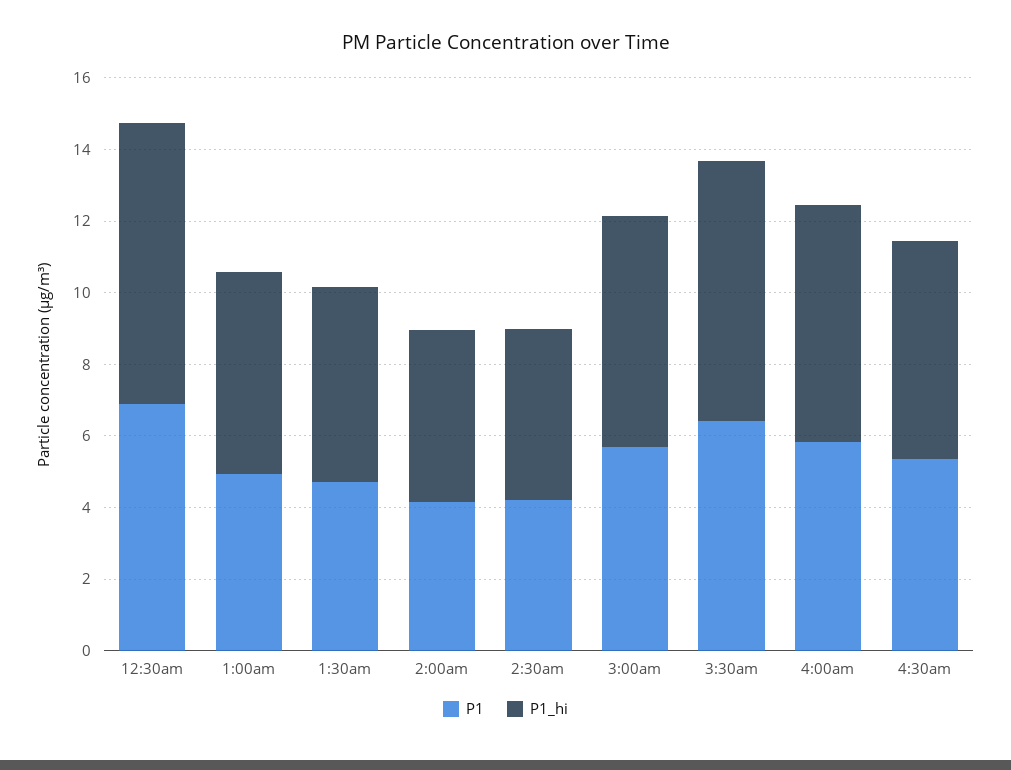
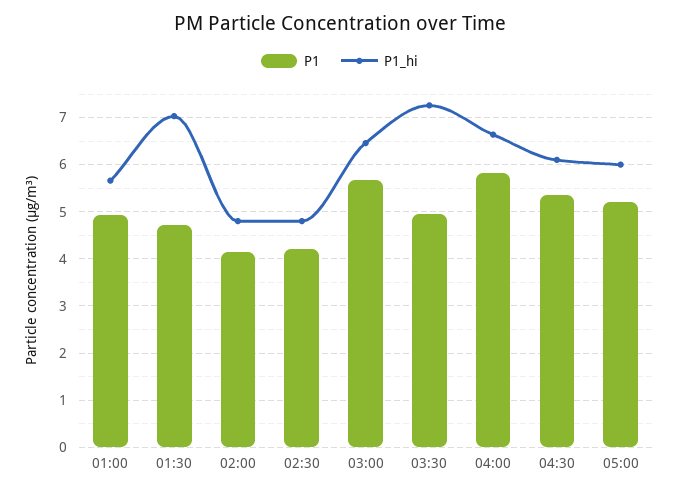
P1, 12:30am: 7 -> none
P1_hi, 12:30am: 8 -> none
P1_hi, 1:30am: 5.5 -> 7
P1, 3:30am: 6.5 -> 5
P1, 05:00: none -> 5.2
P1_hi, 05:00: none -> 6

